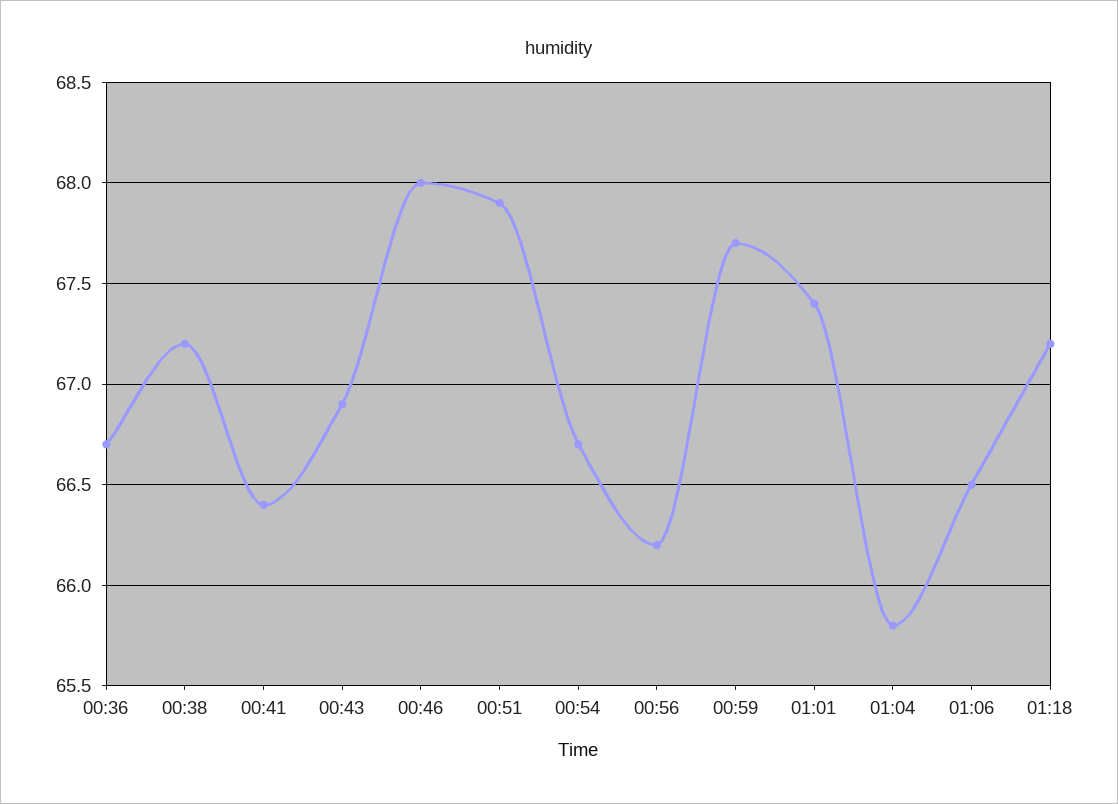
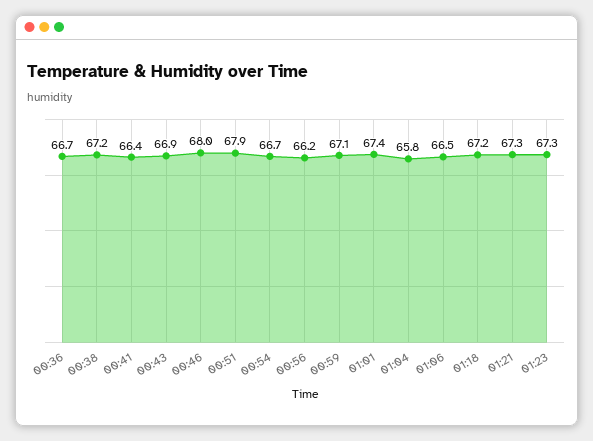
00:59: 67.7 -> 67.1
01:21: none -> 67.3
01:23: none -> 67.3

